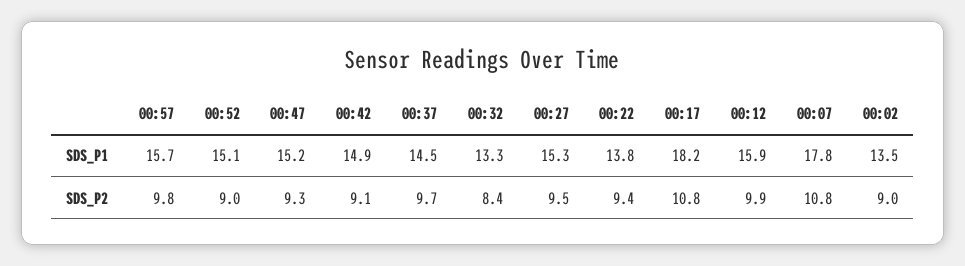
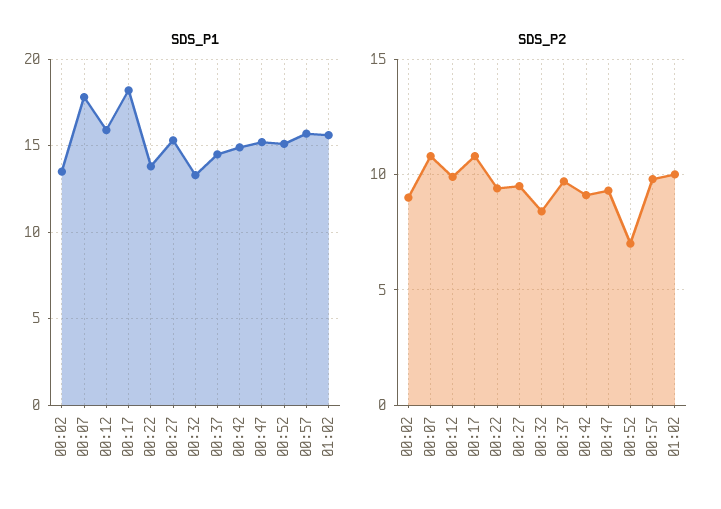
SDS_P2, 00:52: 9 -> 7
SDS_P1, 01:02: none -> 15.5
SDS_P2, 01:02: none -> 10

